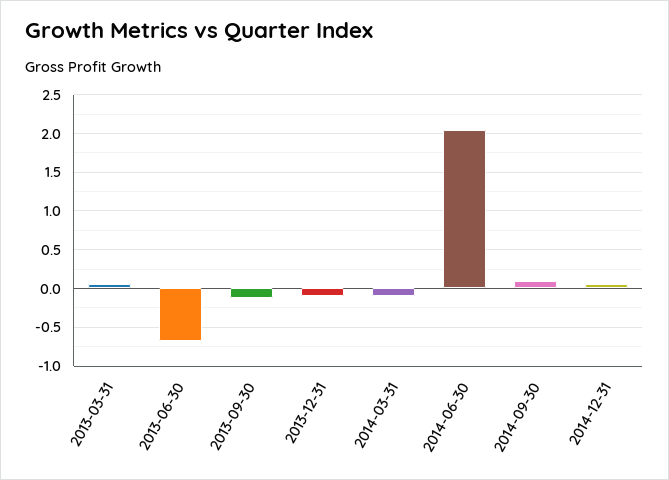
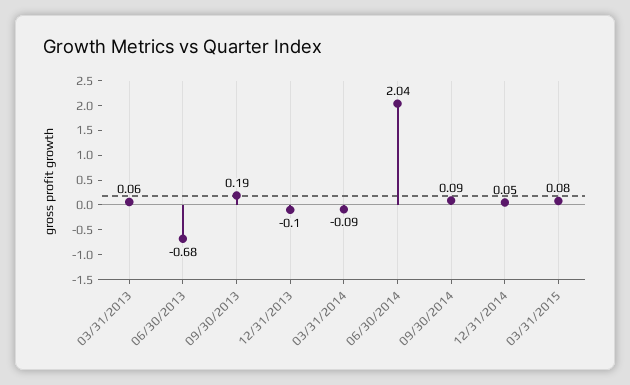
2013-09-30: -0.1 -> 0.19
03/31/2015: none -> 0.08

